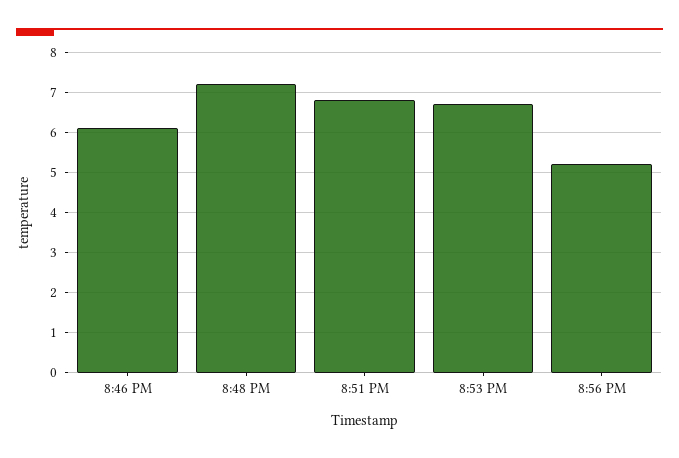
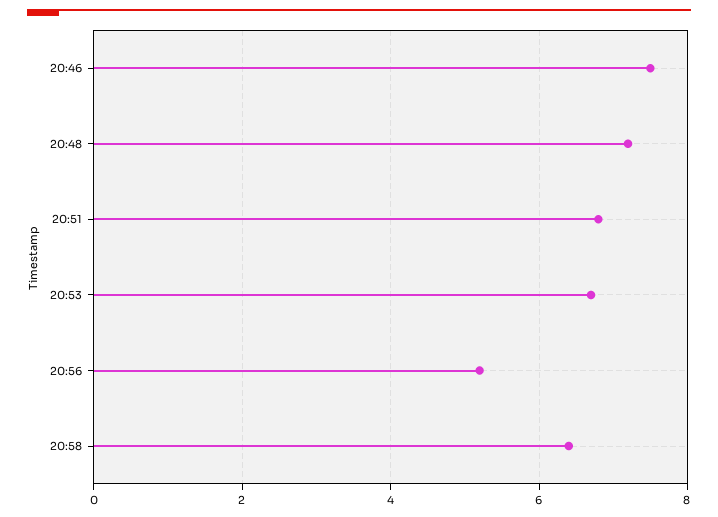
8:46 PM: 6 -> 7.5
20:58: none -> 6.5

